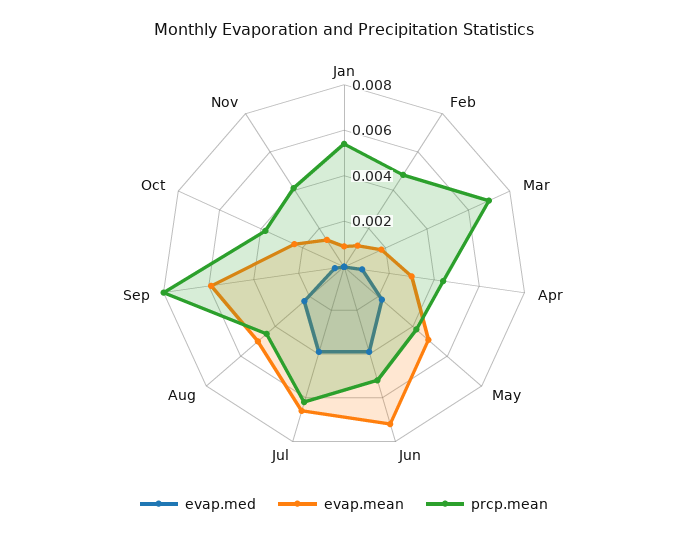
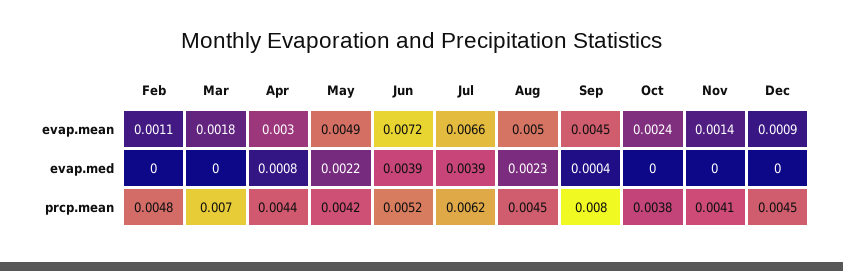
evap.med, Jan: 0 -> none
evap.mean, Jan: 0.001 -> none
prcp.mean, Jan: 0.0055 -> none
evap.mean, Sep: 0.006 -> 0.0045
evap.mean, Dec: none -> 0.0009
evap.med, Dec: none -> 0
prcp.mean, Dec: none -> 0.0045

